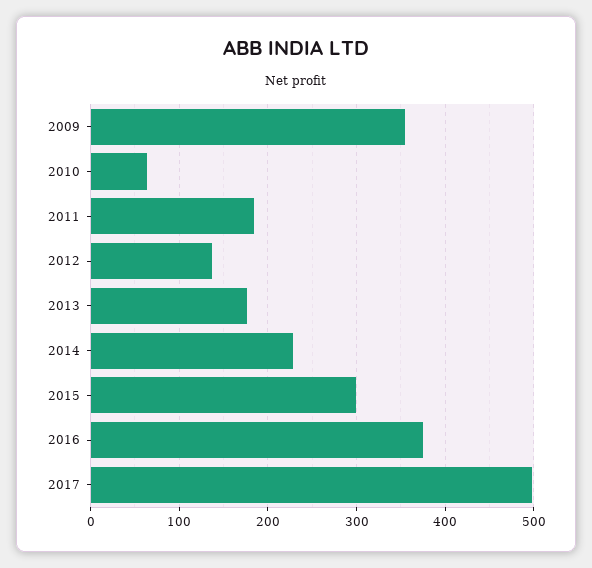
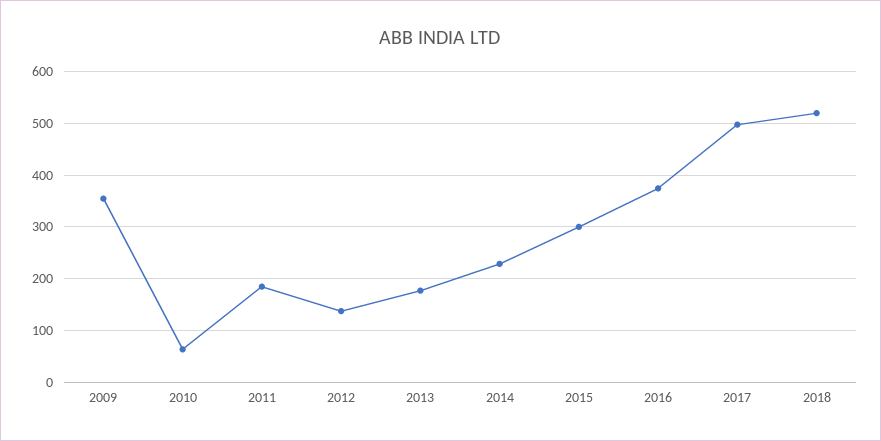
2018: none -> 520

